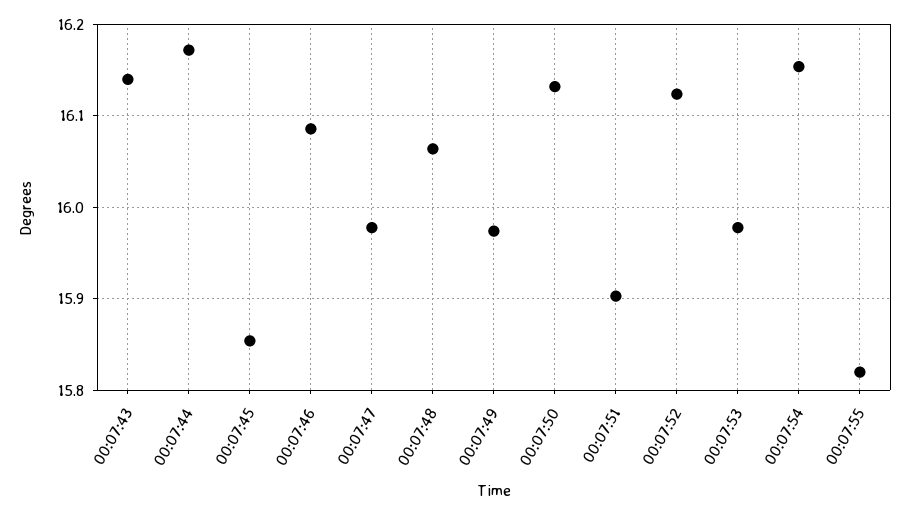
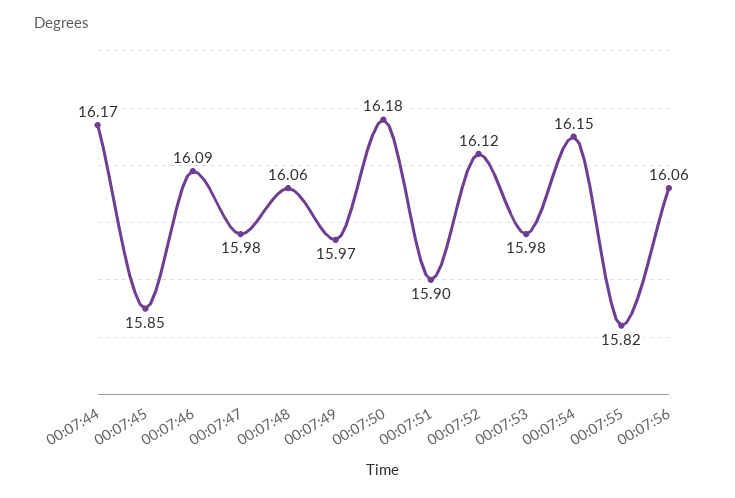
00:07:43: 16.14 -> none
00:07:50: 16.13 -> 16.18
00:07:56: none -> 16.06

